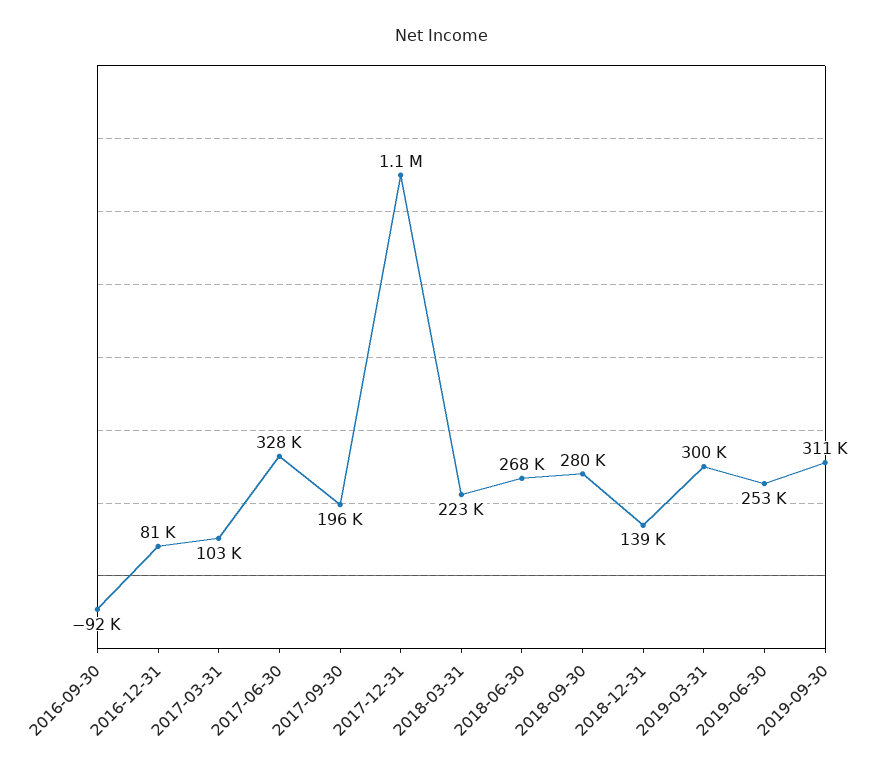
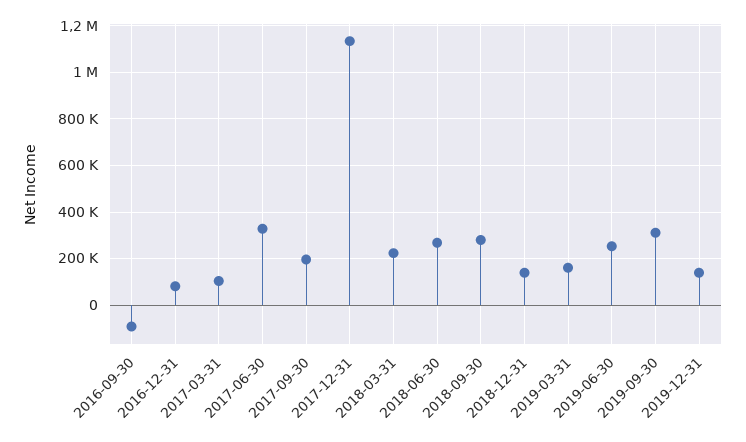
2019-03-31: 300000 -> 150000
2019-12-31: none -> 150000

